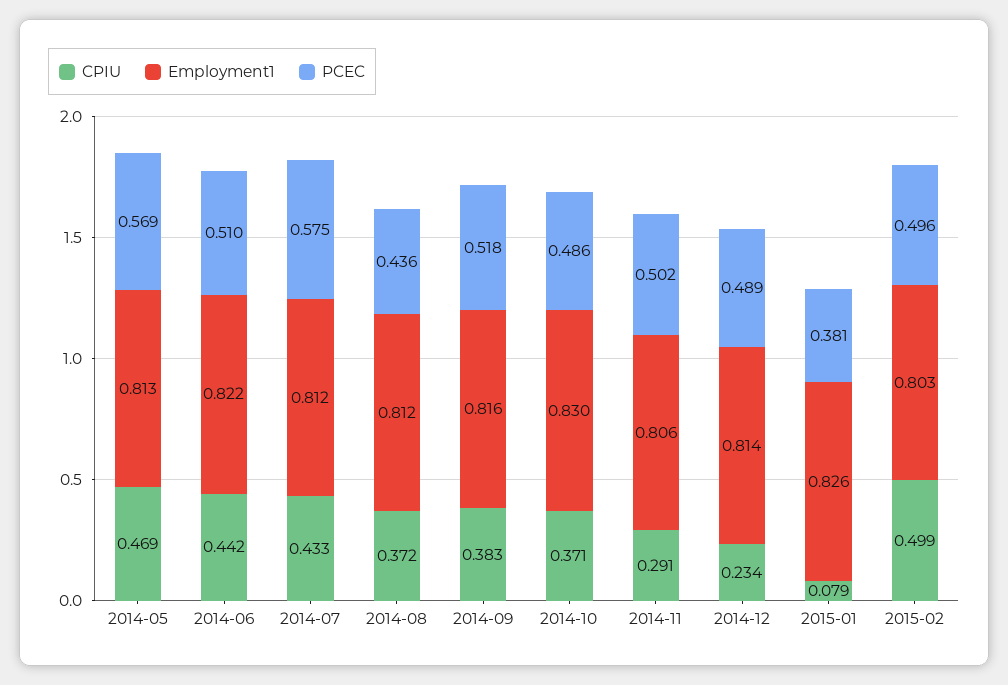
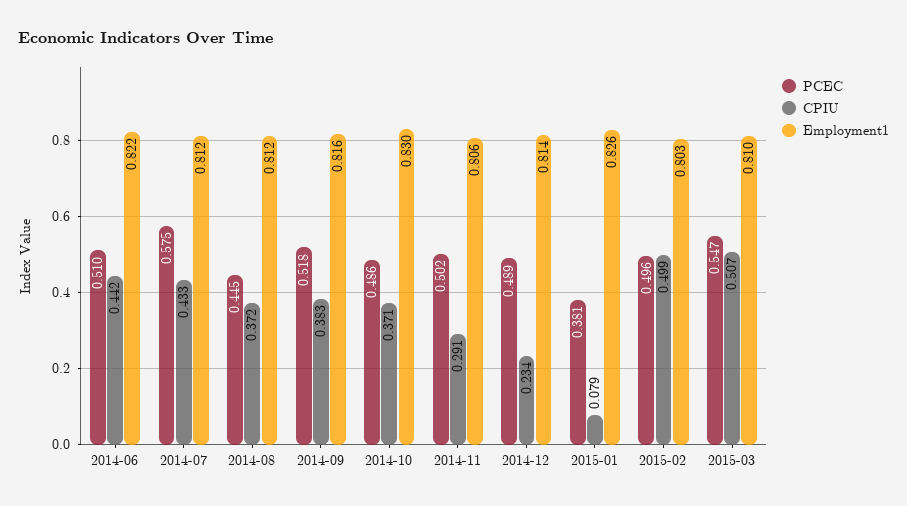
CPIU, 2014-05: 0.469 -> none
Employment1, 2014-05: 0.813 -> none
PCEC, 2014-05: 0.569 -> none
PCEC, 2014-08: 0.436 -> 0.445
PCEC, 2015-03: none -> 0.547
CPIU, 2015-03: none -> 0.507
Employment1, 2015-03: none -> 0.81

